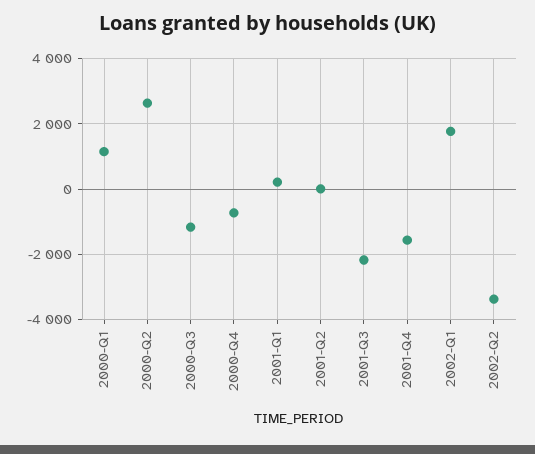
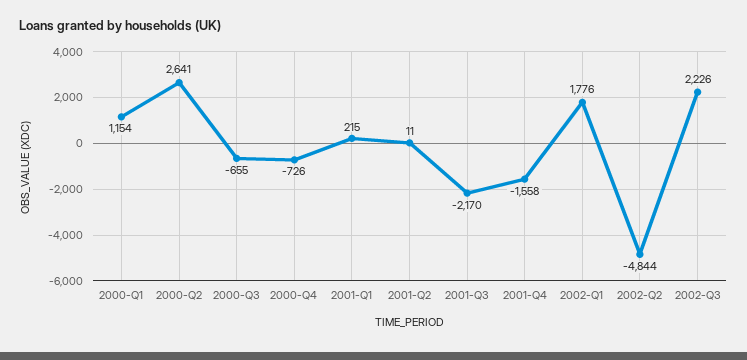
2000-Q3: -1200 -> -655
2002-Q2: -3400 -> -4844
2002-Q3: none -> 2226

